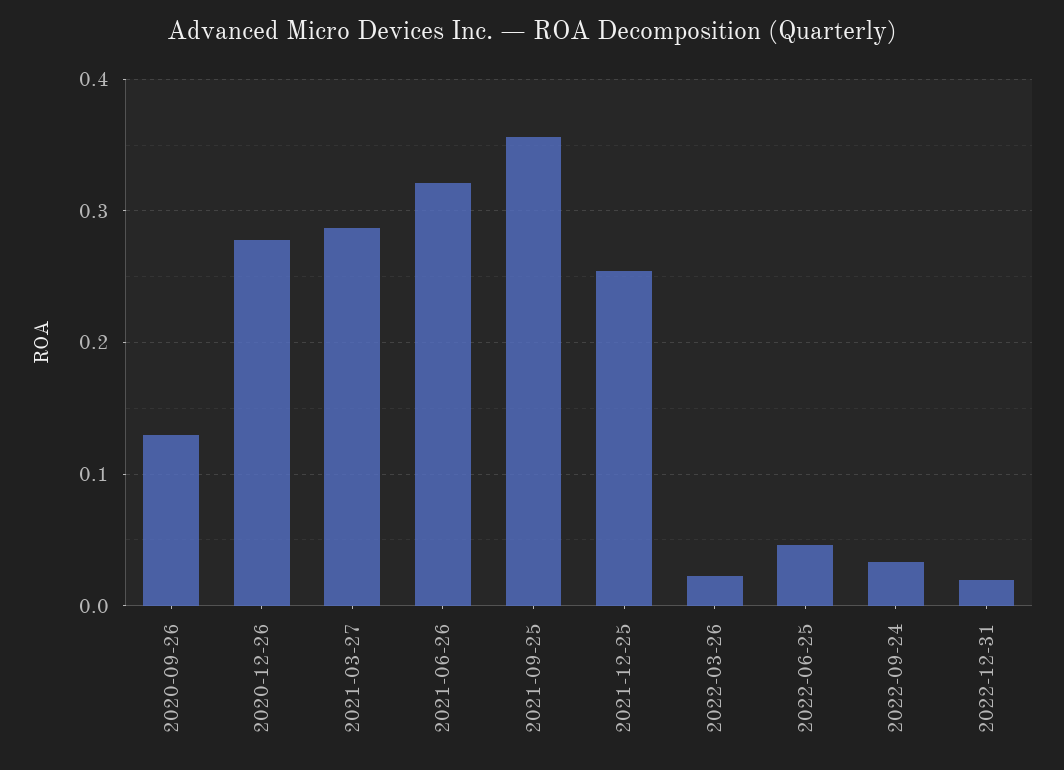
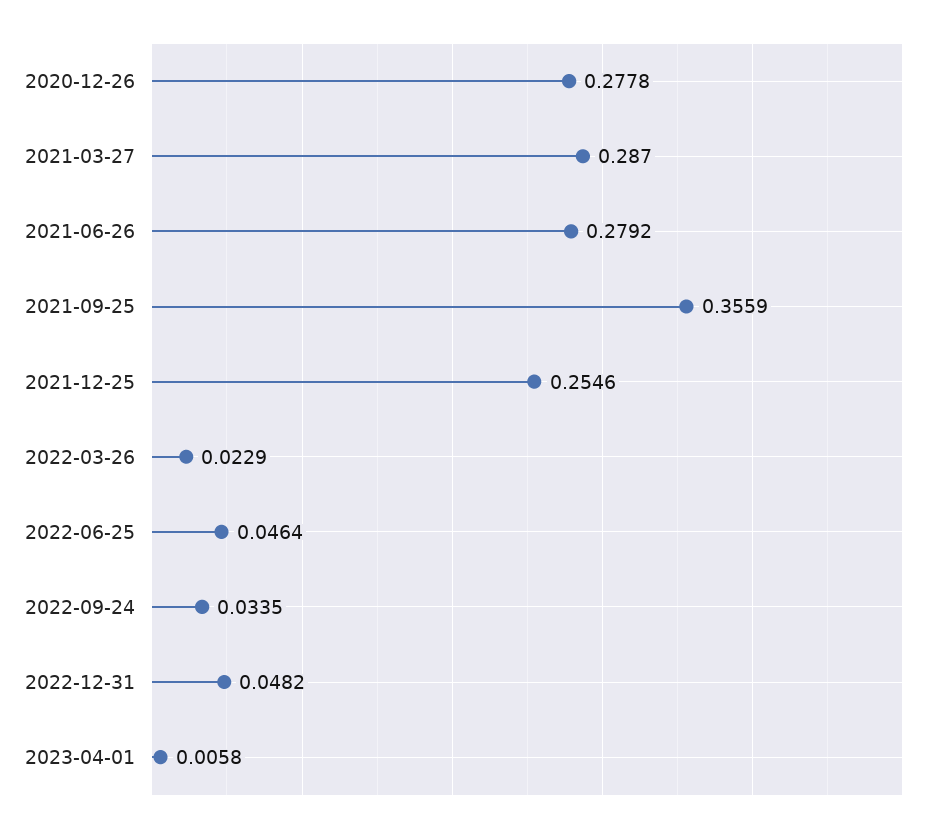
2020-09-26: 0.13 -> none
2021-06-26: 0.32 -> 0.2792
2022-12-31: 0.02 -> 0.0482
2023-04-01: none -> 0.0058

